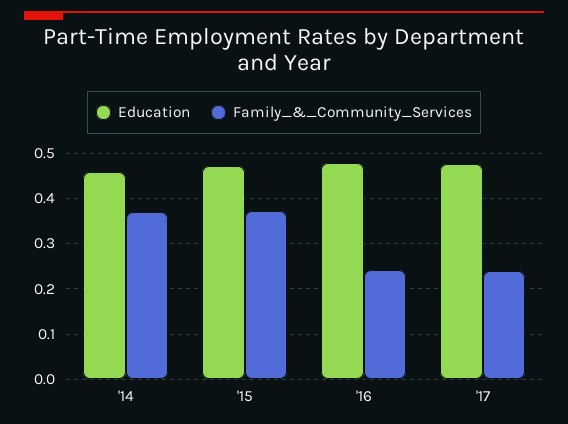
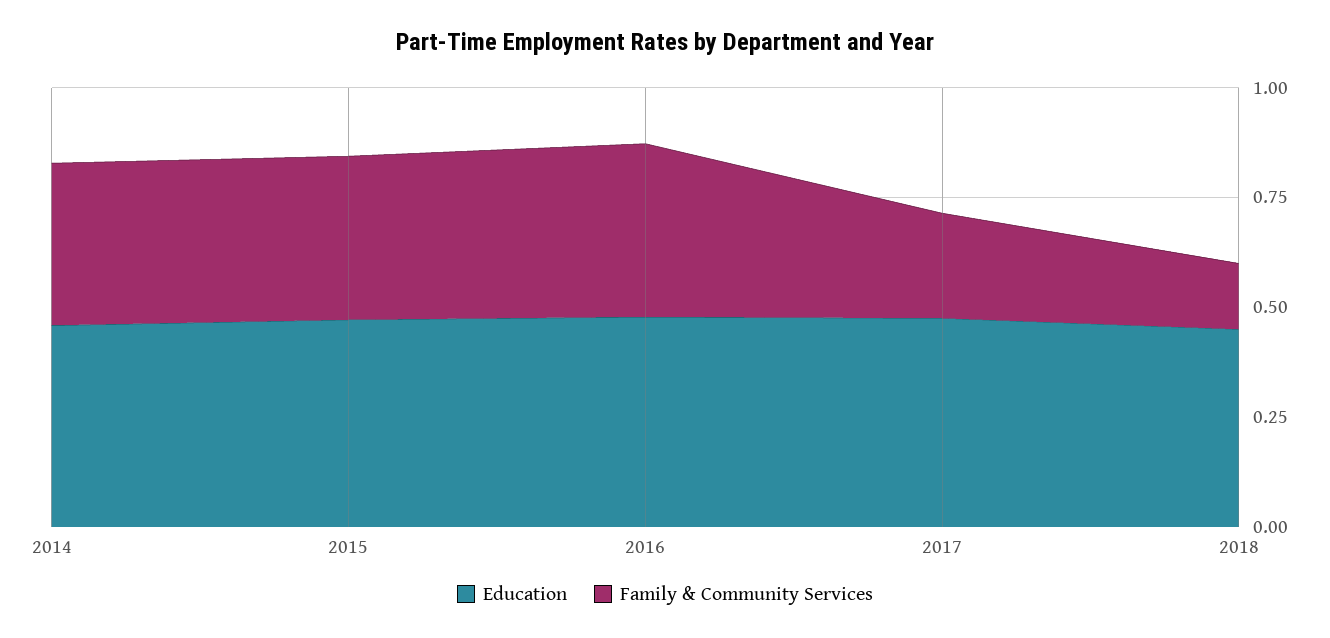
Family_&_Community_Services, '16: 0.24 -> 0.4
Education, 2018: none -> 0.45
Family_&_Community_Services, 2018: none -> 0.15

